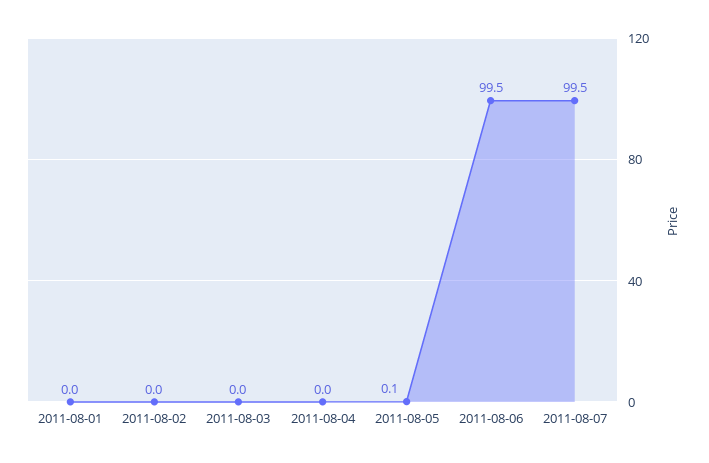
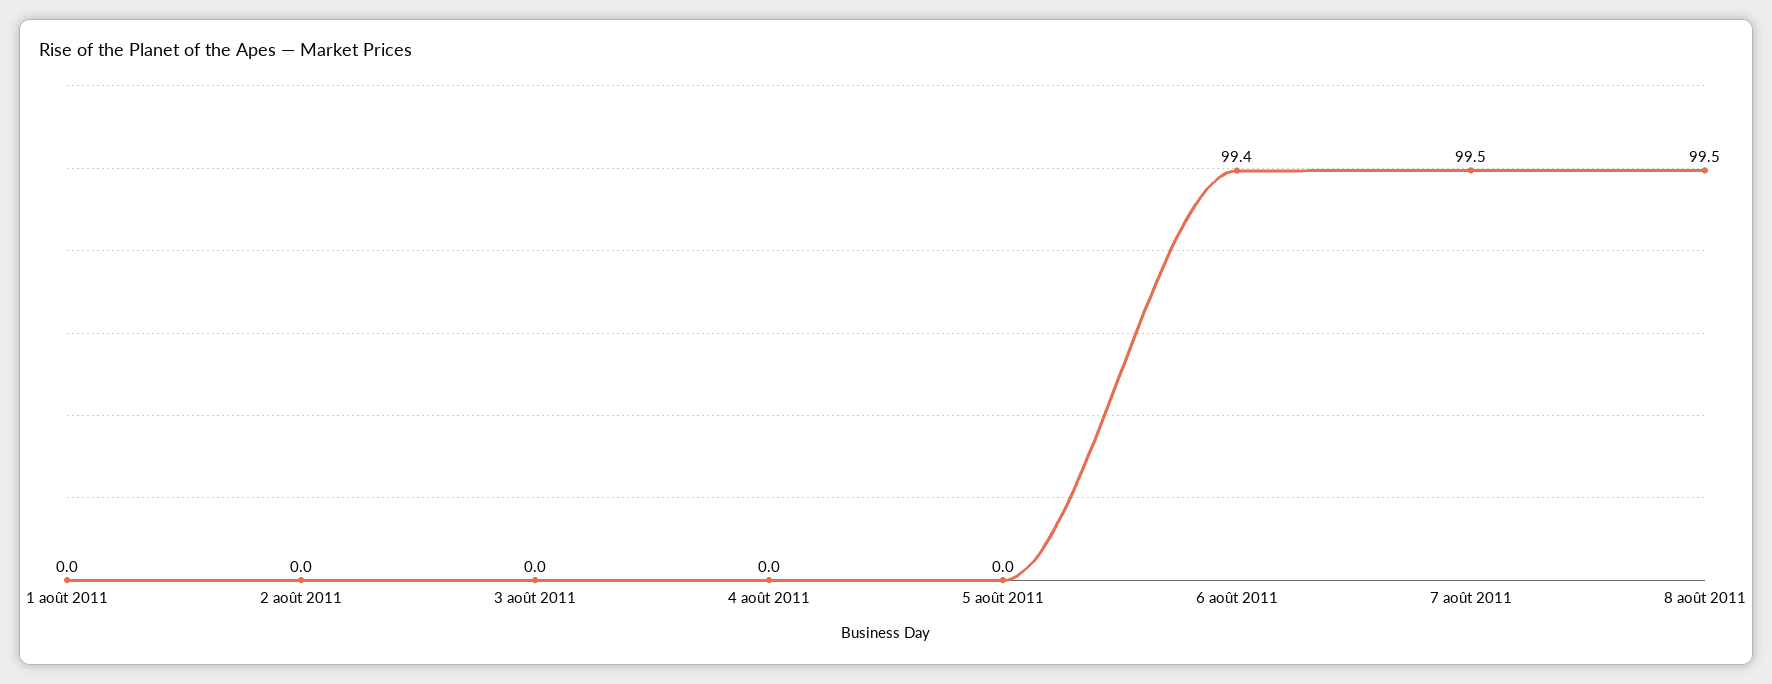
2011-08-05: 0.1 -> 0
2011-08-06: 99.5 -> 99.4
8 août 2011: none -> 99.5

